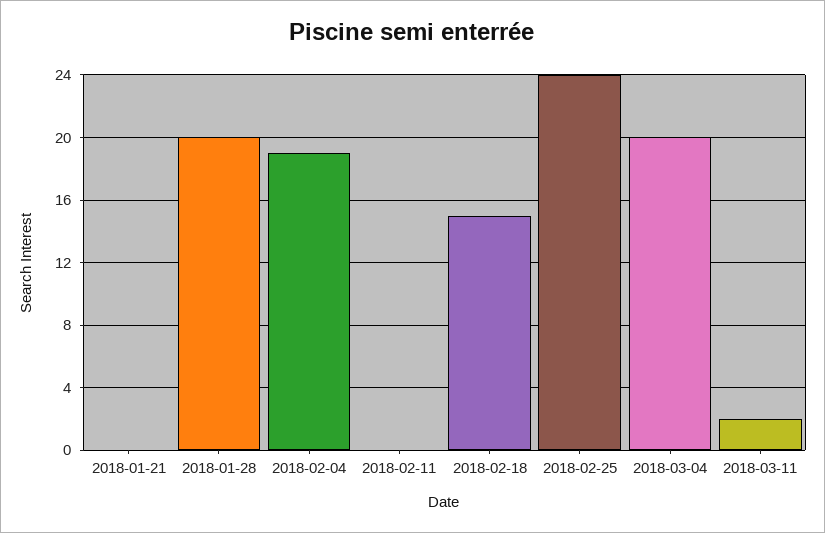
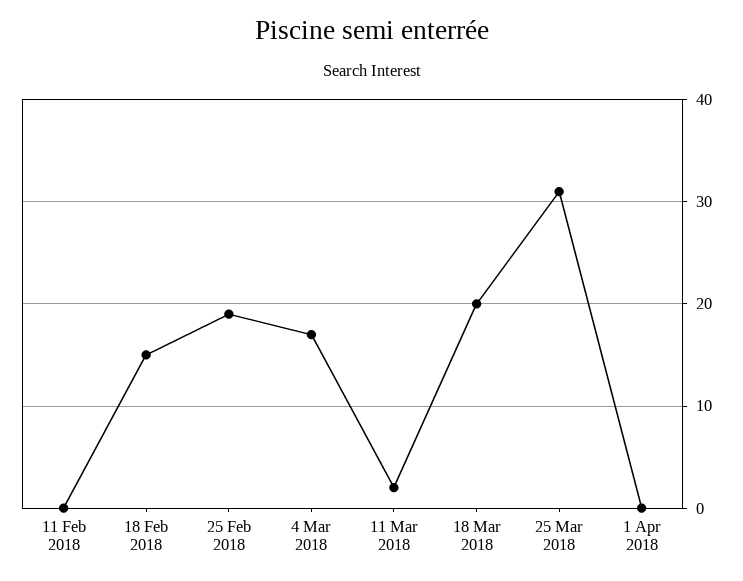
2018-01-21: 0 -> none
2018-01-28: 20 -> none
2018-02-04: 19 -> none
2018-02-25: 24 -> 19
2018-03-04: 20 -> 17
18 Mar 2018: none -> 20
25 Mar 2018: none -> 31
1 Apr 2018: none -> 0

